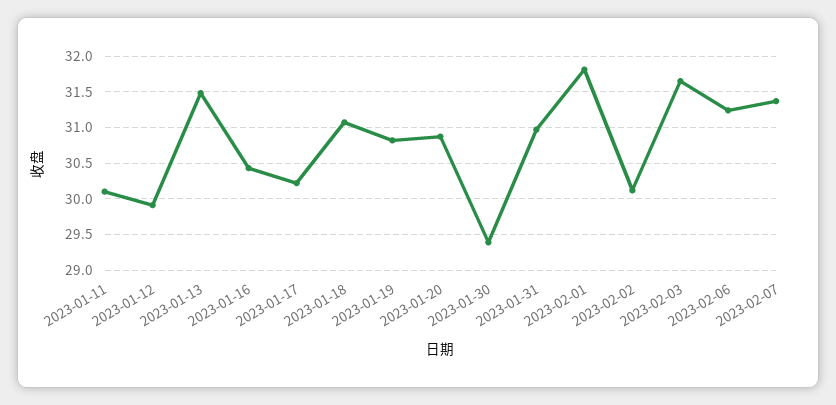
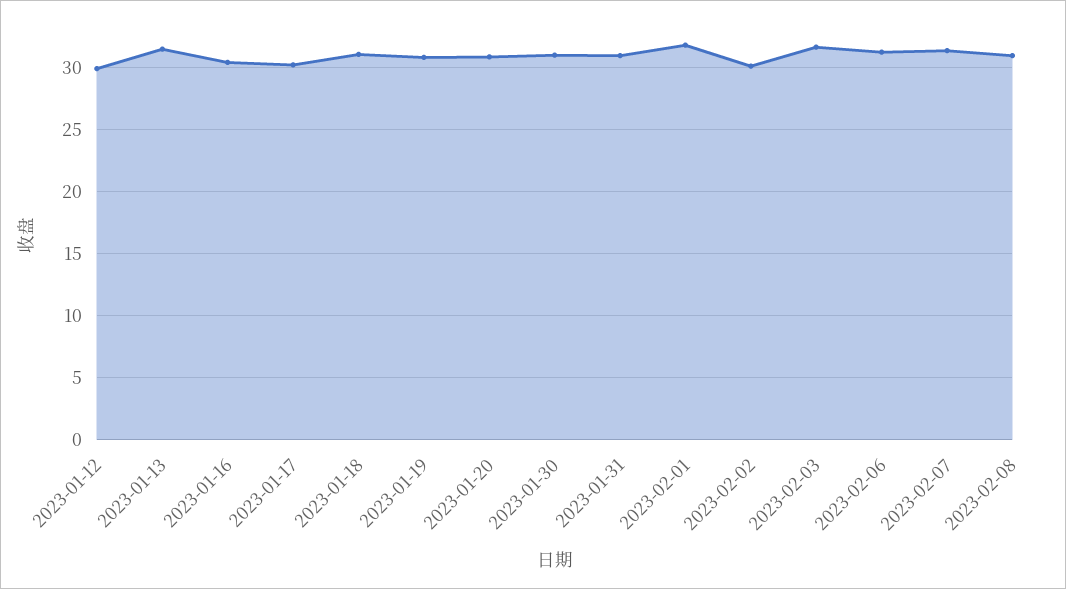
2023-01-11: 30.1 -> none
2023-01-30: 29.4 -> 31
2023-02-08: none -> 31

